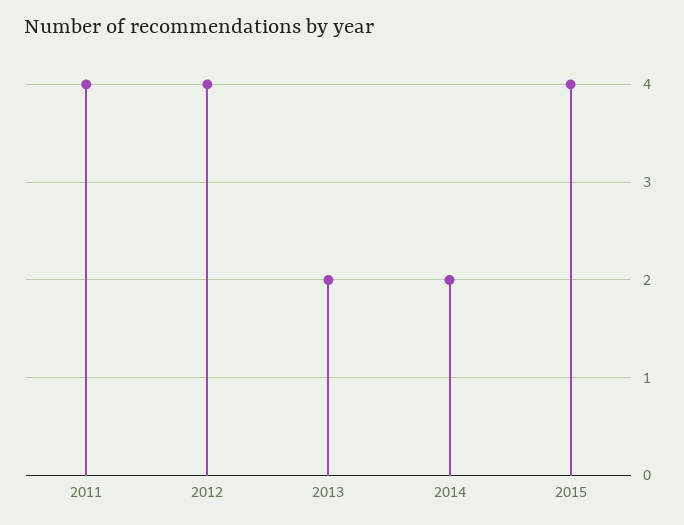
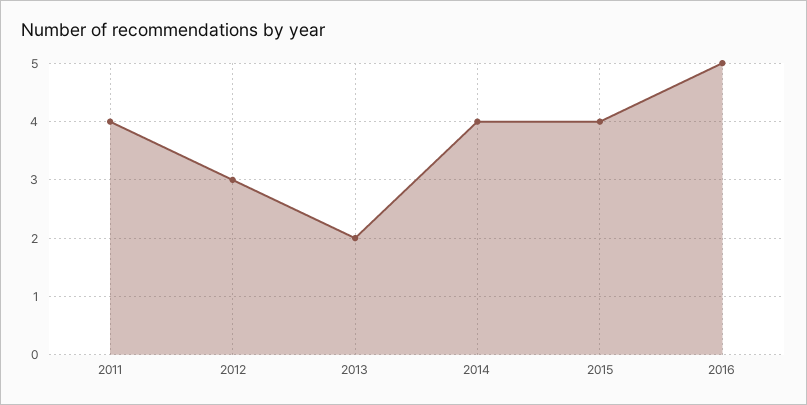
2012: 4 -> 3
2014: 2 -> 4
2016: none -> 5

